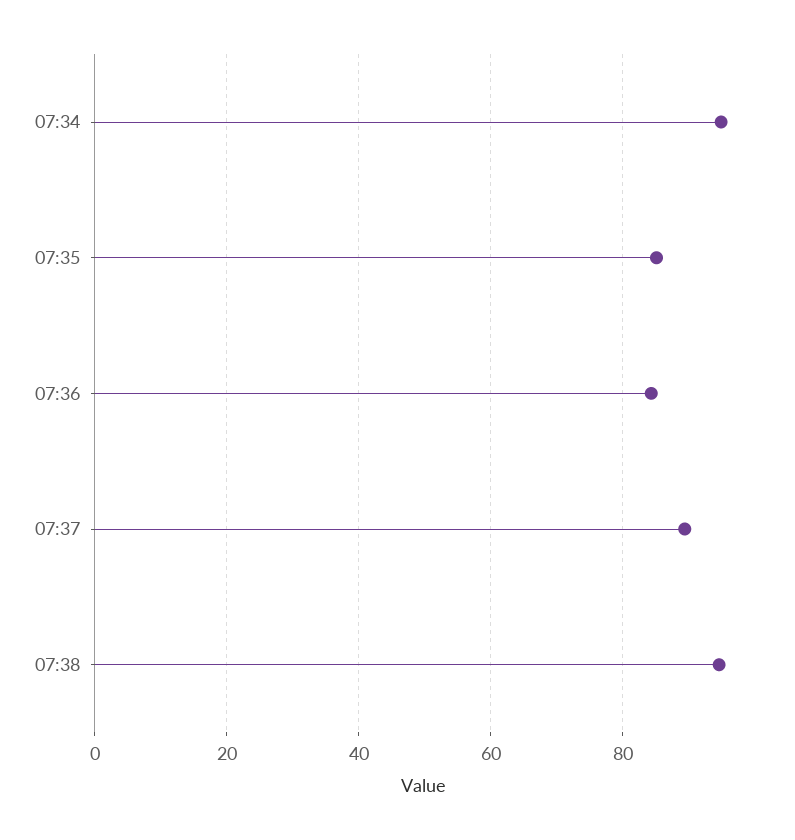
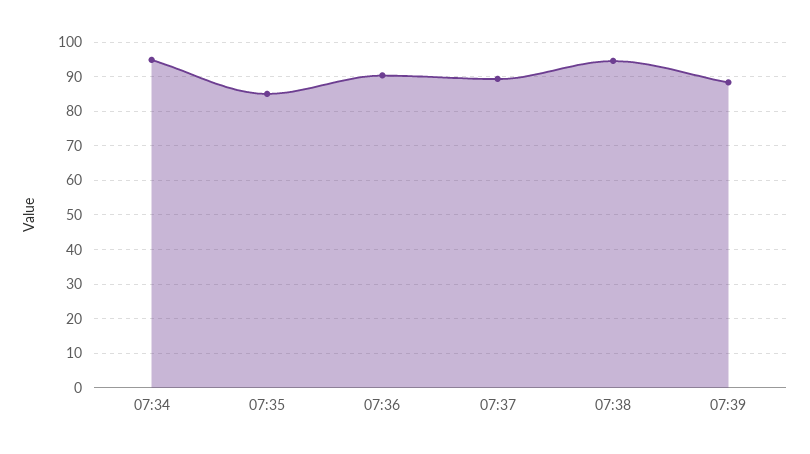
07:36: 84 -> 90
07:39: none -> 88

